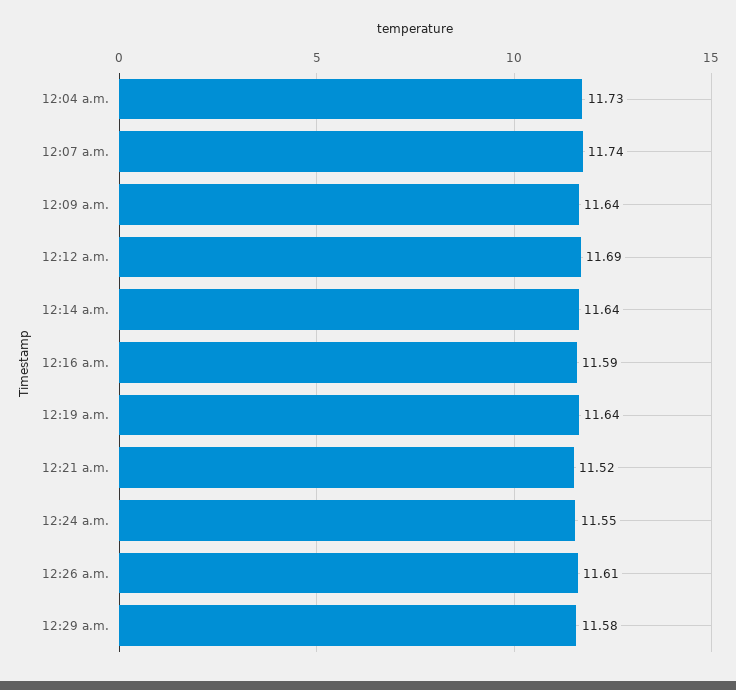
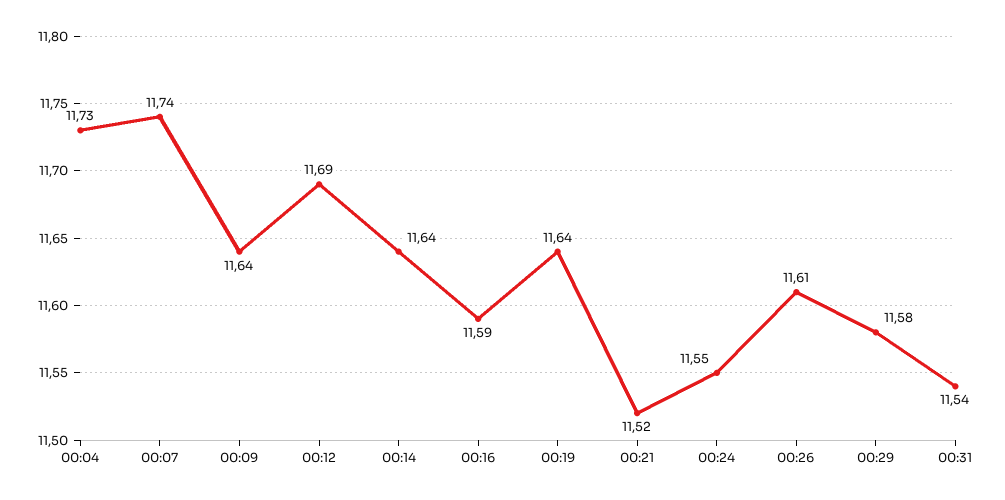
00:31: none -> 11.54

